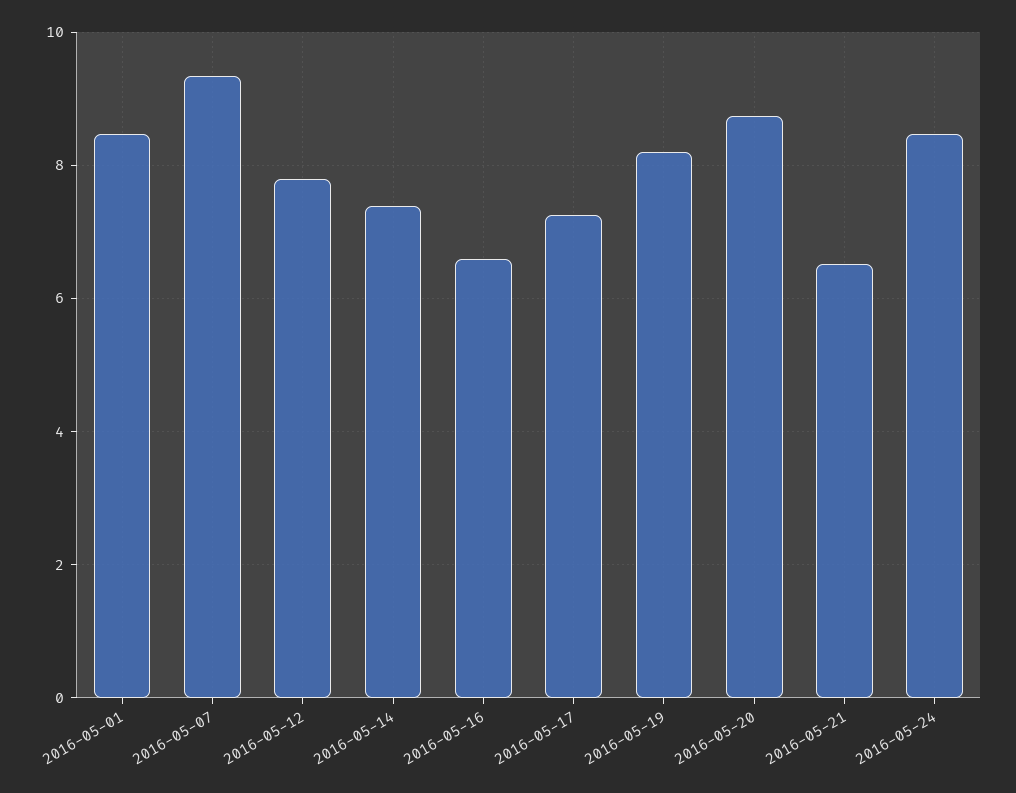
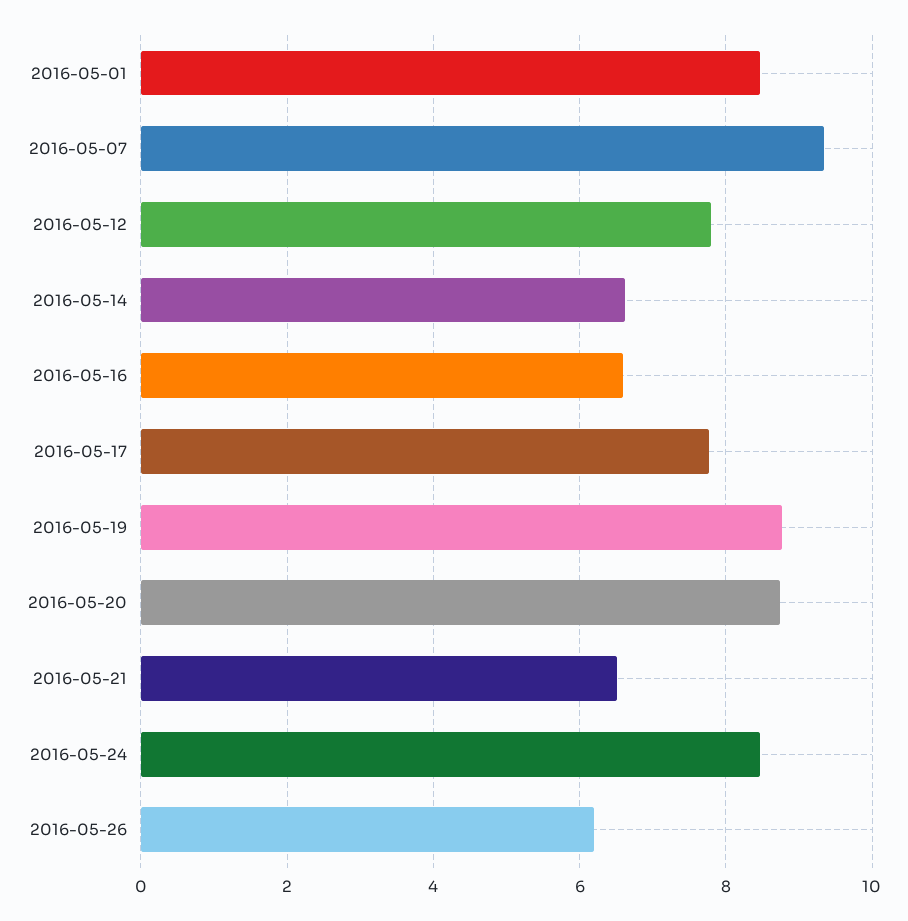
2016-05-14: 7.4 -> 6.6
2016-05-17: 7.2 -> 7.8
2016-05-19: 8.2 -> 8.8
2016-05-26: none -> 6.2

